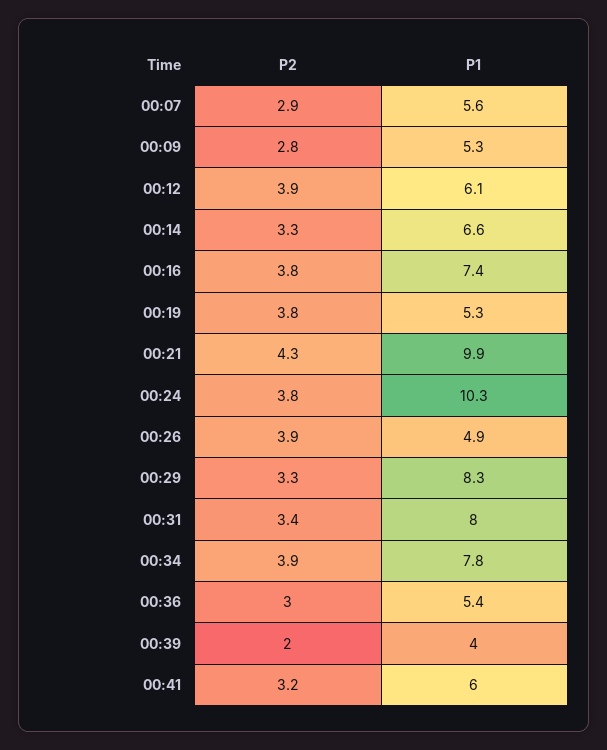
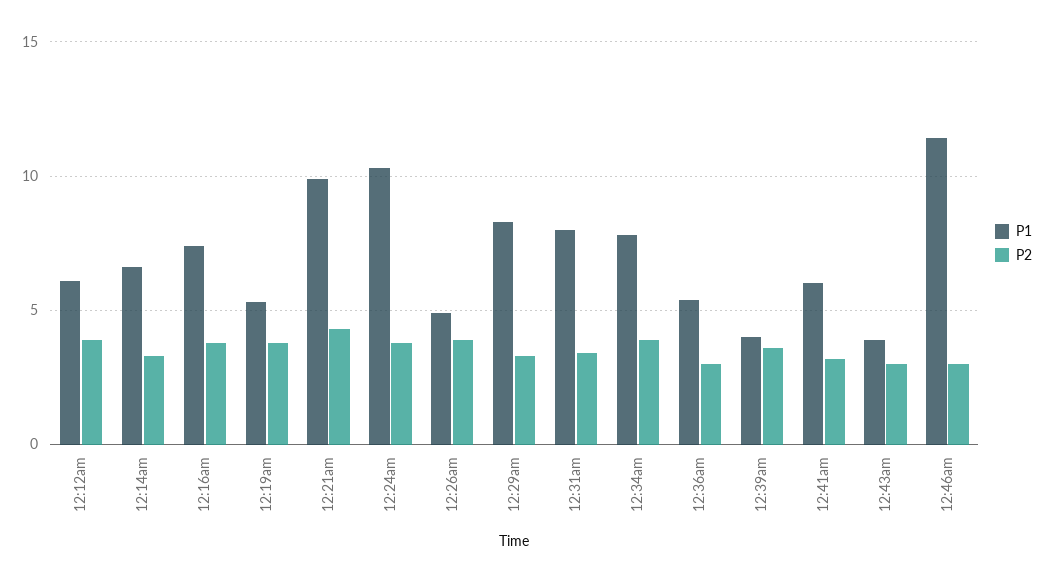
P2, 00:07: 2.9 -> none
P1, 00:07: 5.6 -> none
P2, 00:09: 2.8 -> none
P1, 00:09: 5.3 -> none
P2, 00:39: 2 -> 3.5
P1, 12:43am: none -> 4
P2, 12:43am: none -> 3
P1, 12:46am: none -> 11.5
P2, 12:46am: none -> 3

